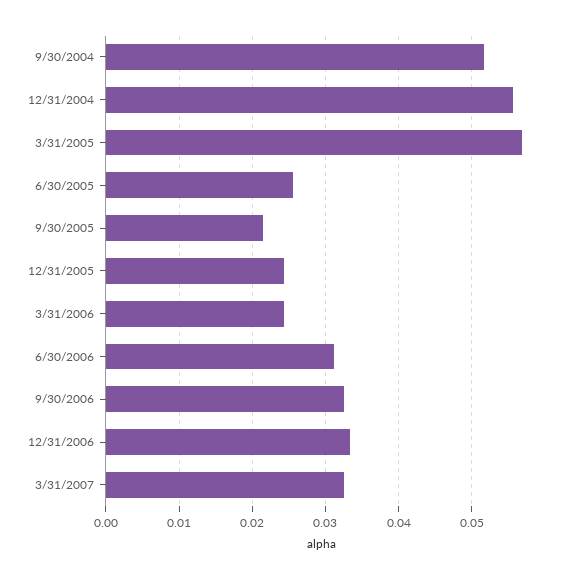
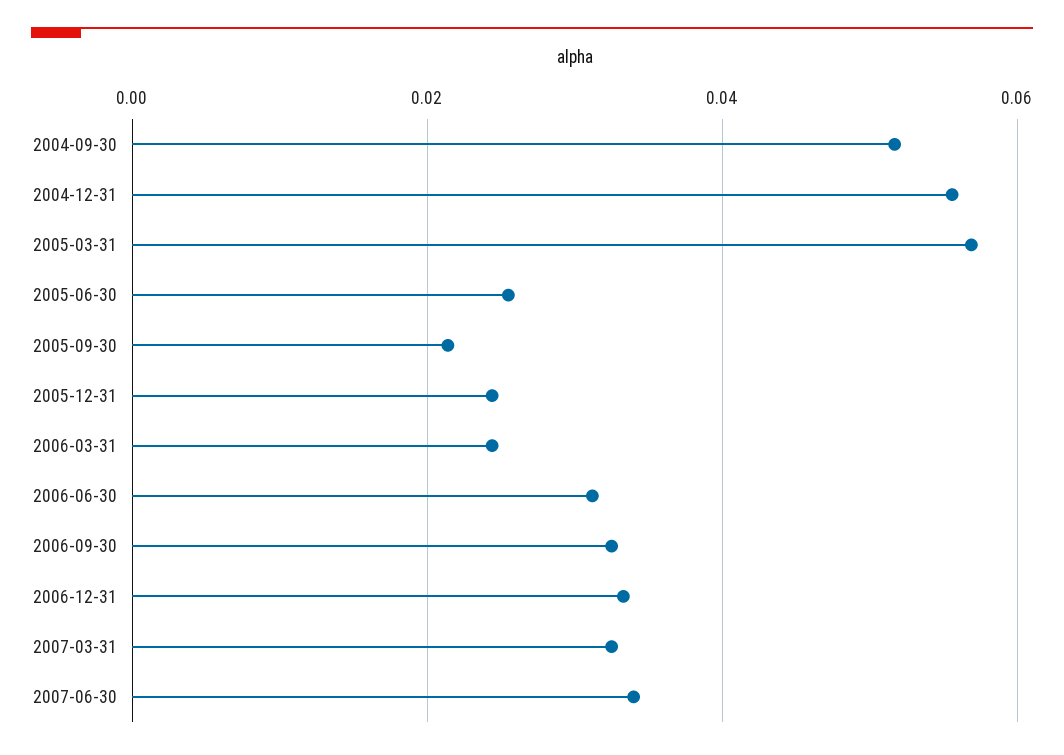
2007-06-30: none -> 0.034

